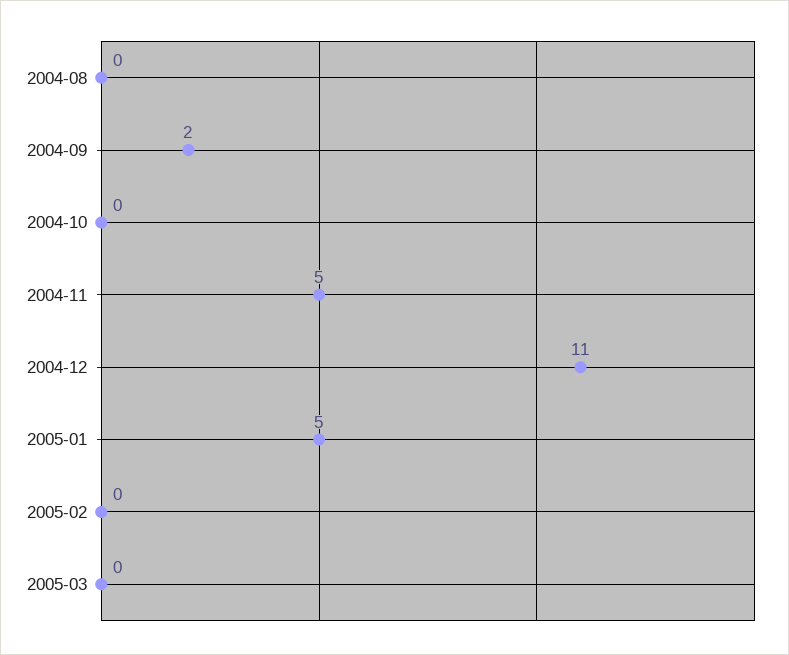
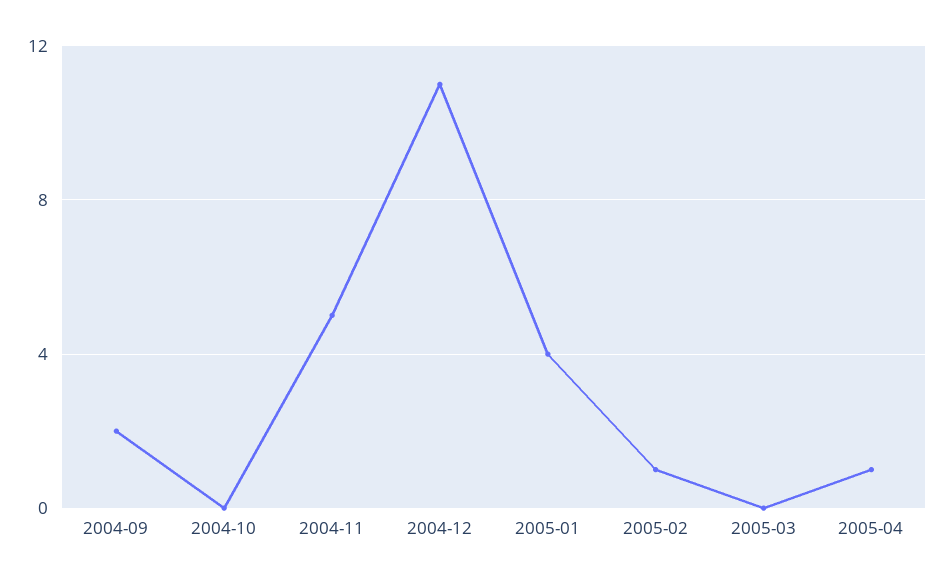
2004-08: 0 -> none
2005-01: 5 -> 4
2005-02: 0 -> 1
2005-04: none -> 1

